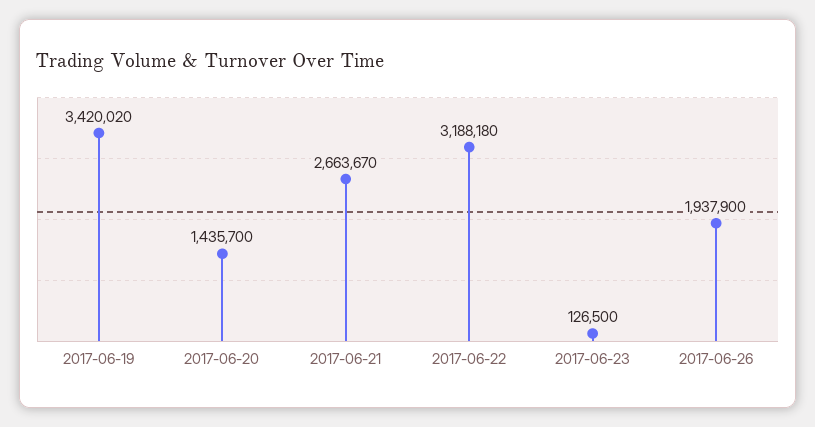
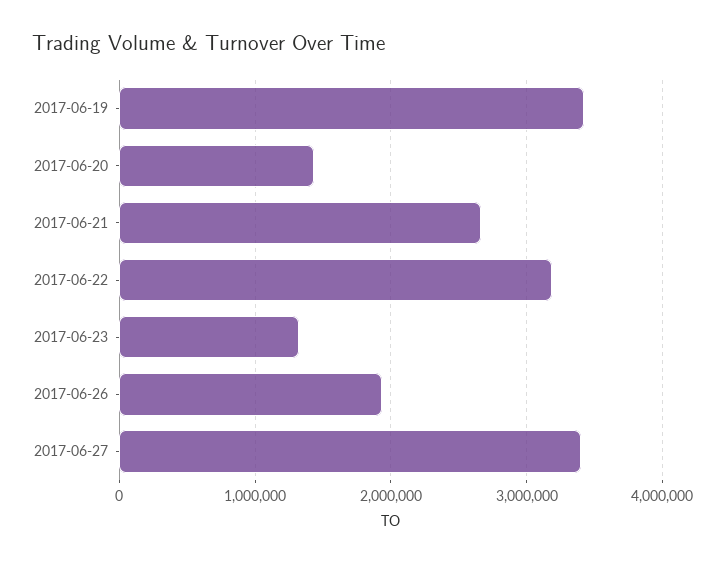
2017-06-23: 126500 -> 1300000
2017-06-27: none -> 3400000

